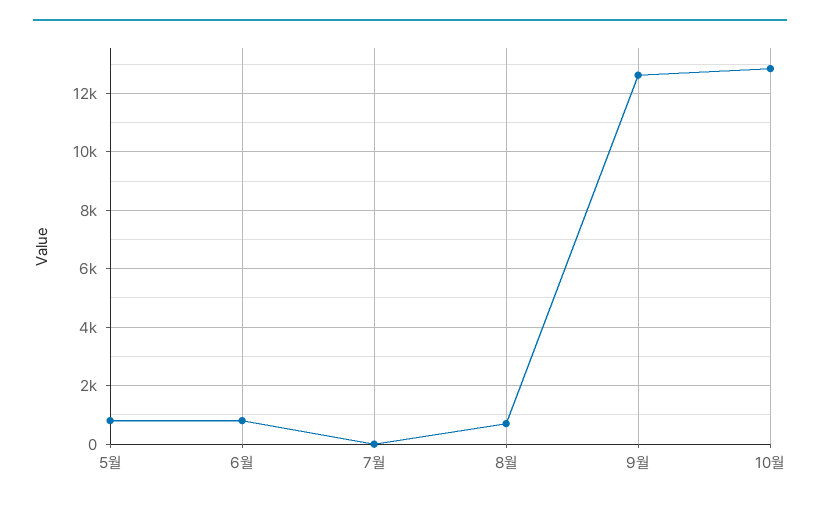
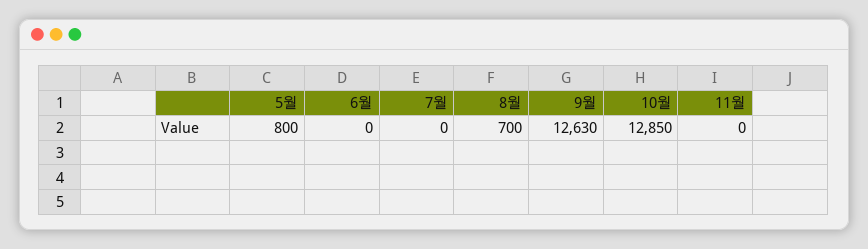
6월: 750 -> 0
11월: none -> 0

